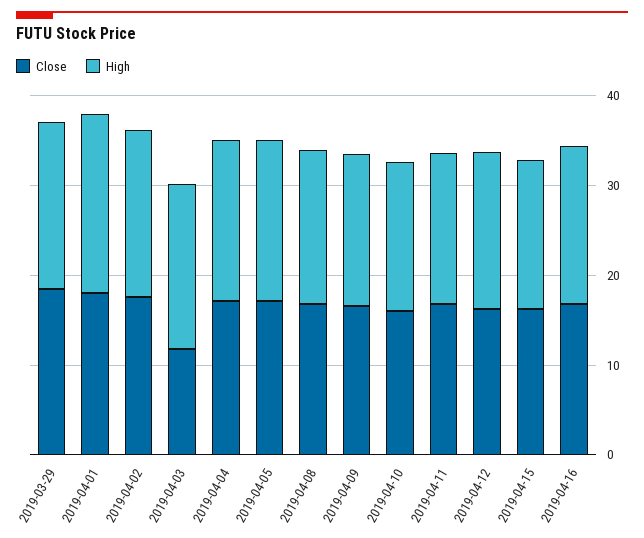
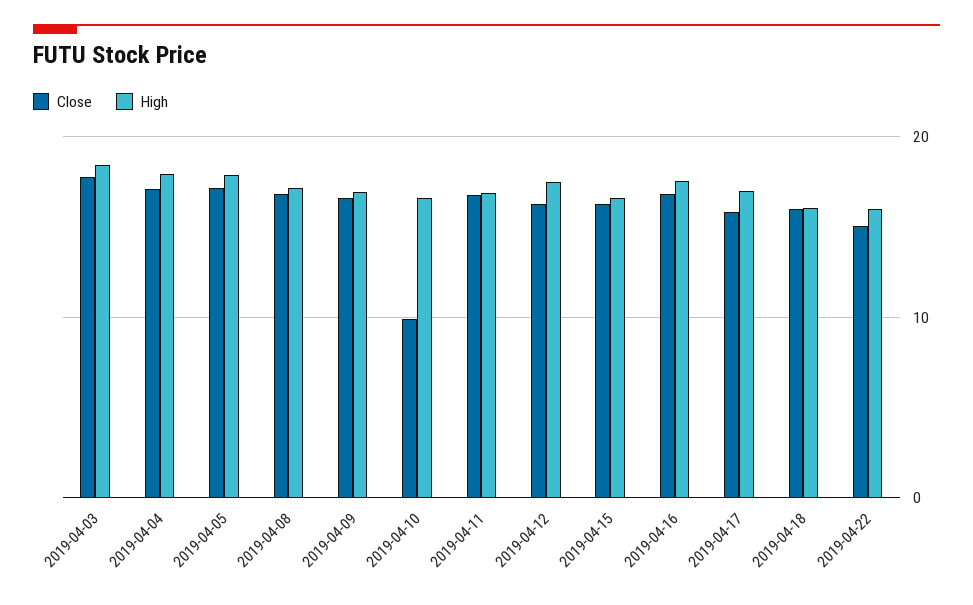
Close, 2019-03-29: 18 -> none
High, 2019-03-29: 18 -> none
Close, 2019-04-01: 18 -> none
High, 2019-04-01: 20 -> none
Close, 2019-04-02: 18 -> none
High, 2019-04-02: 18 -> none
Close, 2019-04-03: 12 -> 18
Close, 2019-04-10: 16 -> 10
Close, 2019-04-17: none -> 16
High, 2019-04-17: none -> 17
Close, 2019-04-18: none -> 16
High, 2019-04-18: none -> 16
Close, 2019-04-22: none -> 15
High, 2019-04-22: none -> 16

